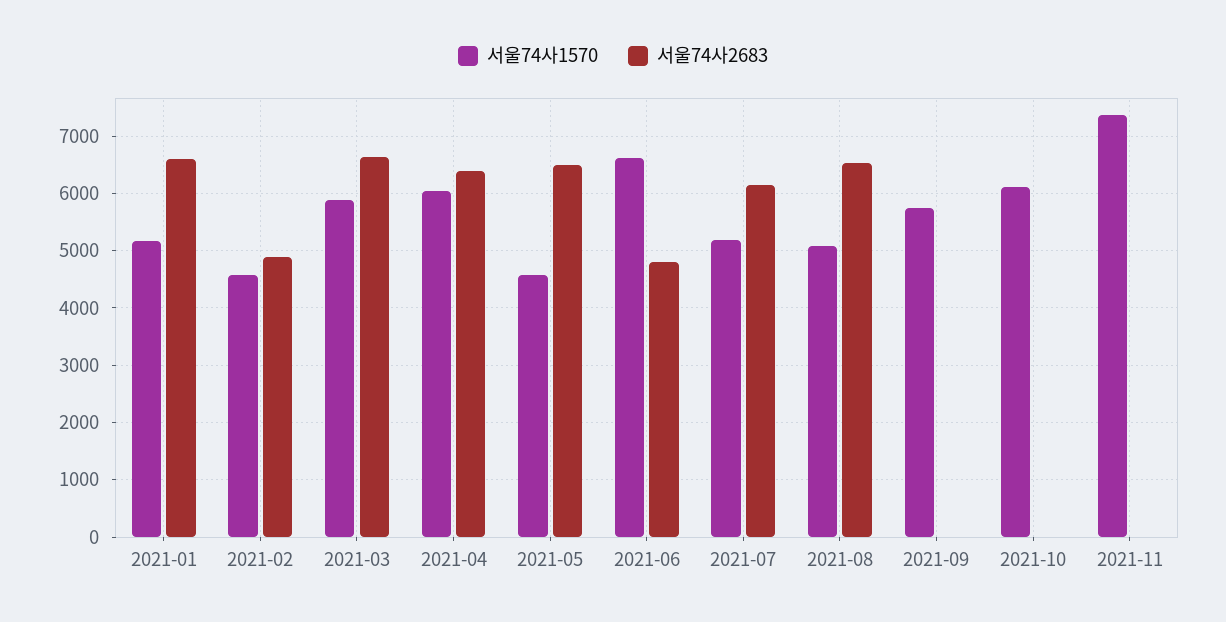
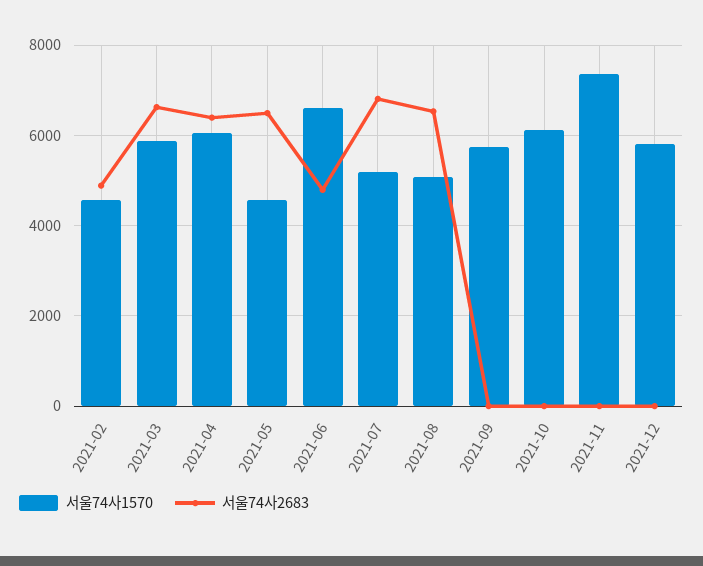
서울74사1570, 2021-01: 5200 -> none
서울74사2683, 2021-01: 6600 -> none
서울74사2683, 2021-07: 6200 -> 6800
서울74사1570, 2021-12: none -> 5800
서울74사2683, 2021-12: none -> 0

